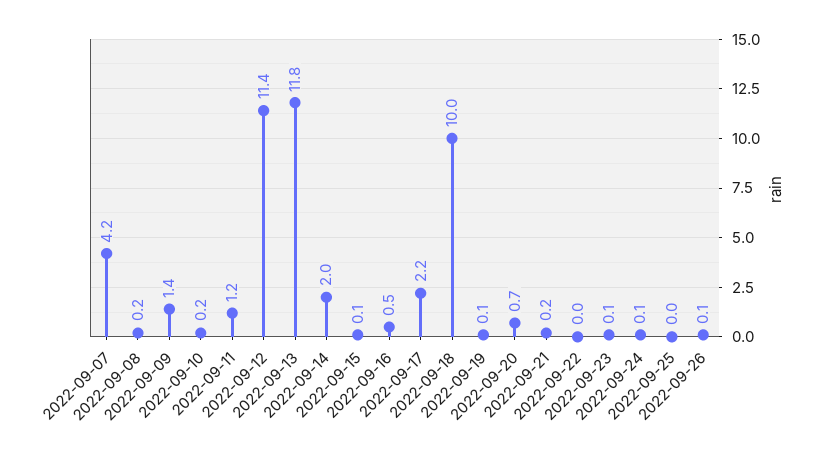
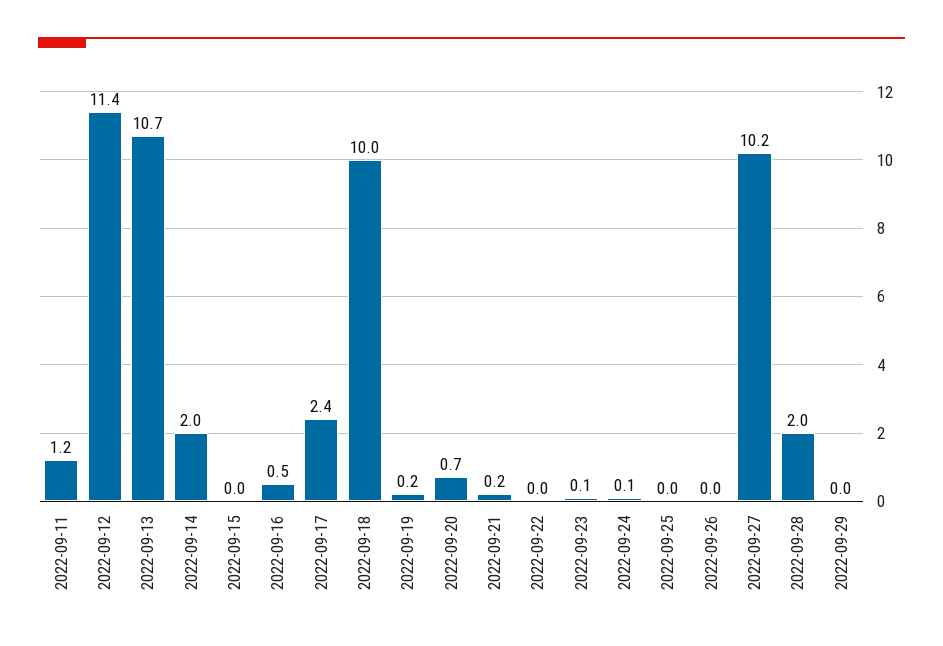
2022-09-07: 4.2 -> none
2022-09-08: 0.2 -> none
2022-09-09: 1.4 -> none
2022-09-10: 0.2 -> none
2022-09-13: 11.8 -> 10.7
2022-09-15: 0.1 -> 0
2022-09-17: 2.2 -> 2.4
2022-09-19: 0.1 -> 0.2
2022-09-26: 0.1 -> 0
2022-09-27: none -> 10.2
2022-09-28: none -> 2
2022-09-29: none -> 0

